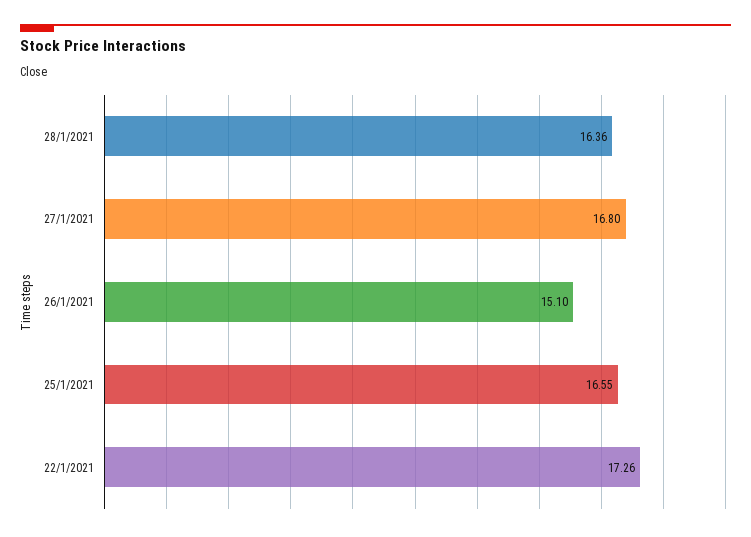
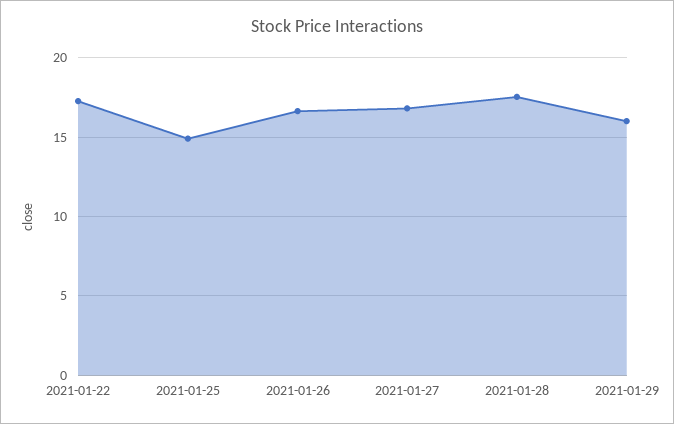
28/1/2021: 16.36 -> 17.5
26/1/2021: 15.1 -> 16.5
25/1/2021: 16.55 -> 15
2021-01-29: none -> 16

